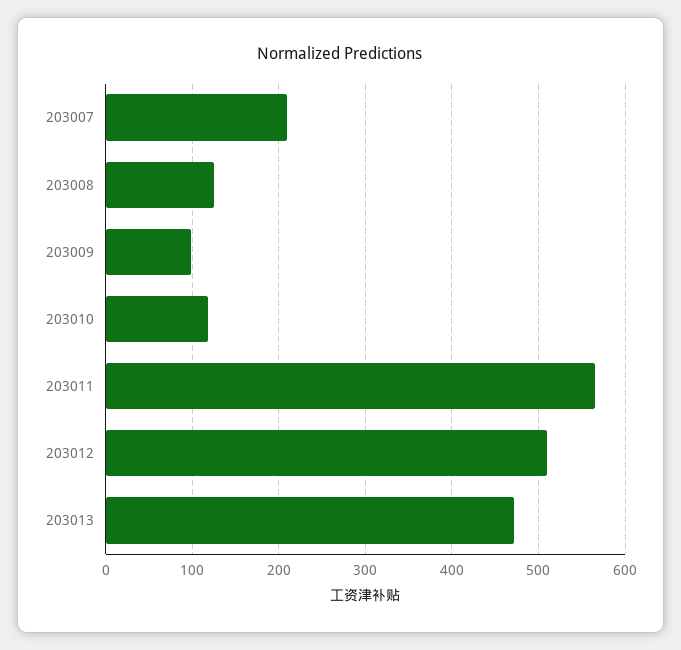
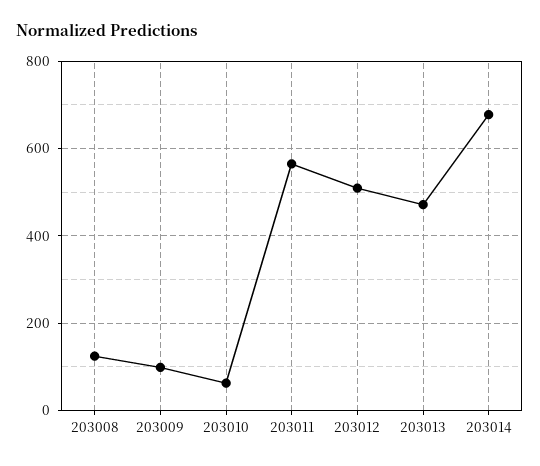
203007: 210 -> none
203010: 120 -> 60
203014: none -> 680

